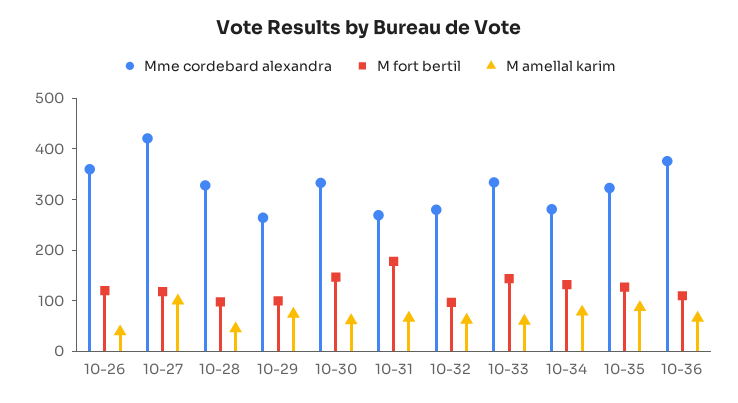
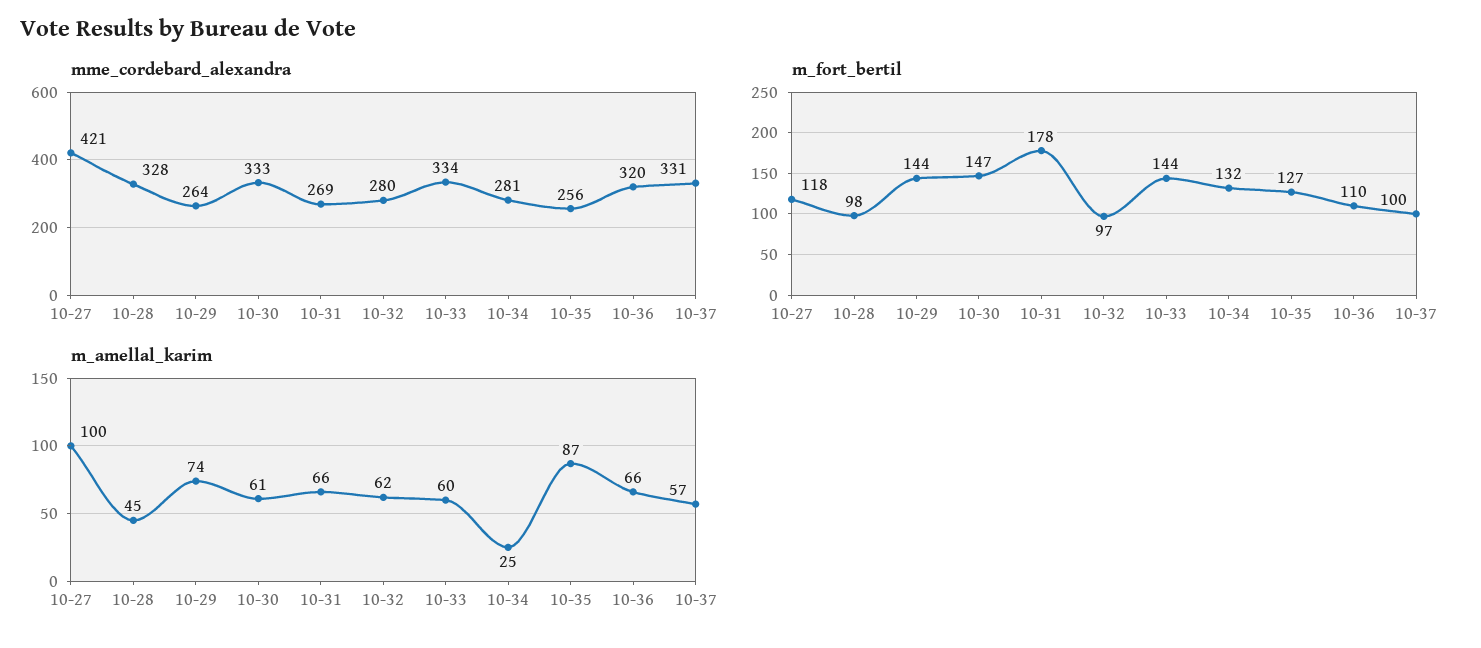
Mme cordebard alexandra, 10-26: 360 -> none
M fort bertil, 10-26: 120 -> none
M amellal karim, 10-26: 40 -> none
M fort bertil, 10-29: 100 -> 144
M amellal karim, 10-34: 80 -> 25
Mme cordebard alexandra, 10-35: 320 -> 256
Mme cordebard alexandra, 10-36: 380 -> 320
Mme cordebard alexandra, 10-37: none -> 331
M fort bertil, 10-37: none -> 100
M amellal karim, 10-37: none -> 57

